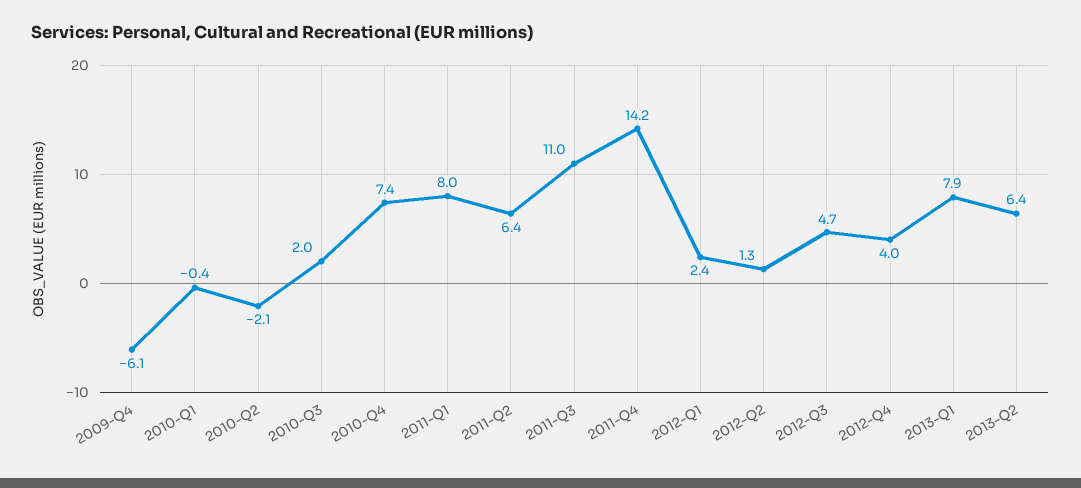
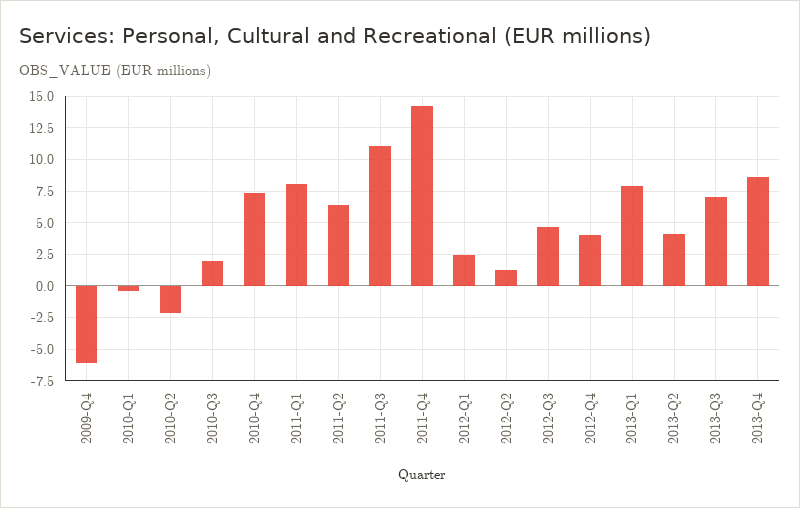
2013-Q2: 6.4 -> 4
2013-Q3: none -> 7
2013-Q4: none -> 8.5

